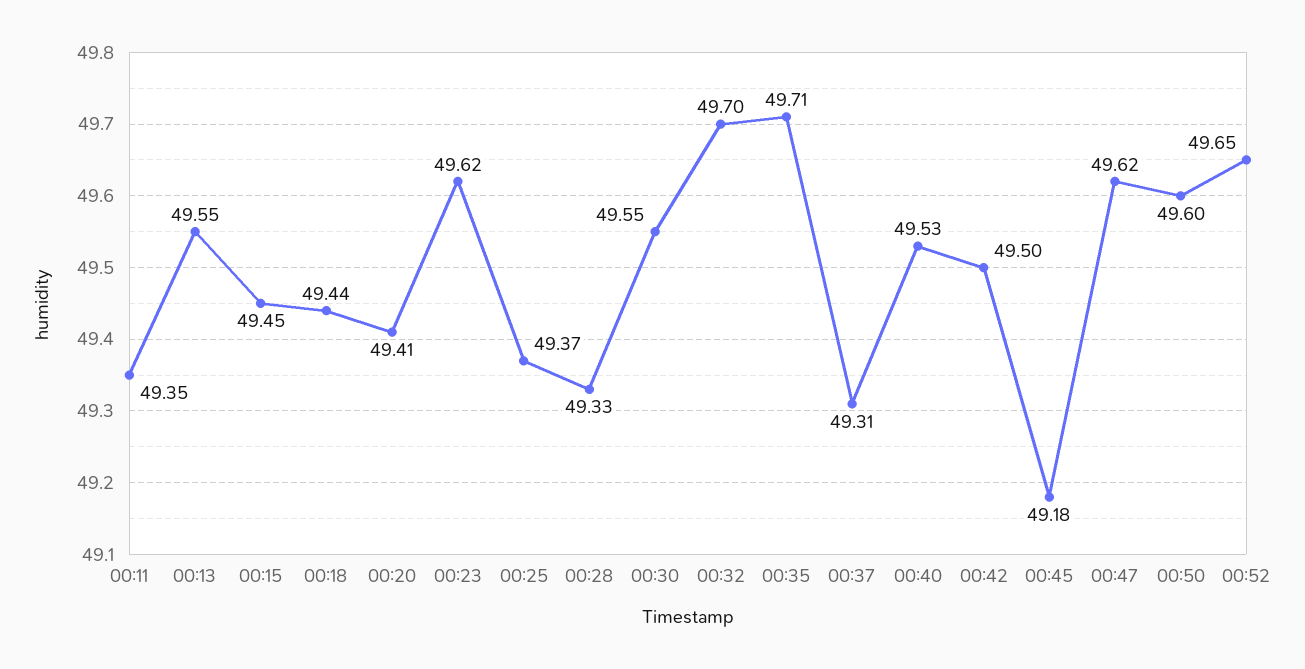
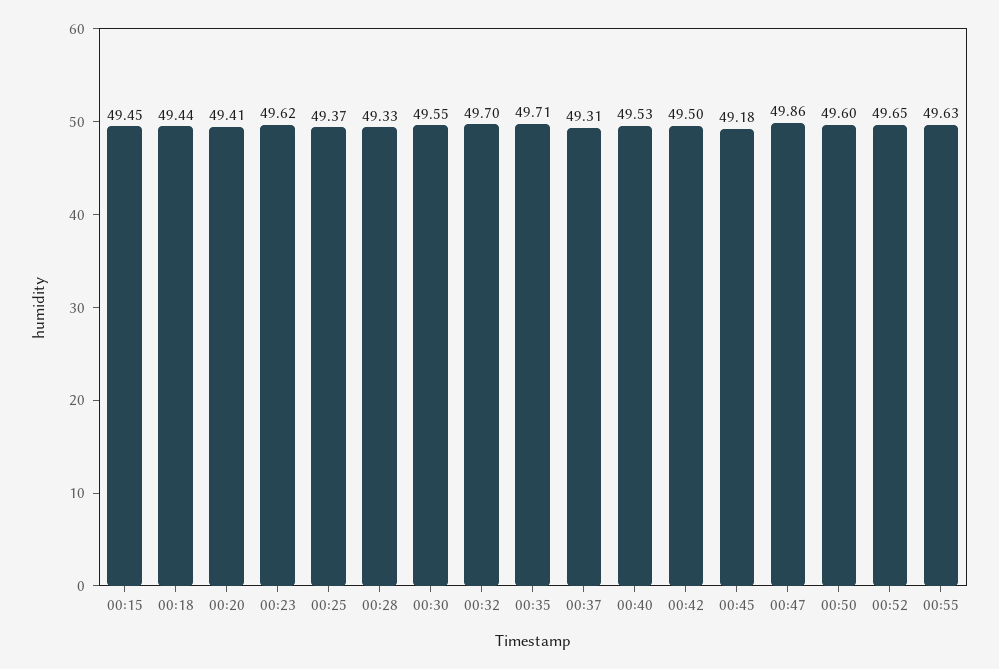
00:11: 49.35 -> none
00:13: 49.55 -> none
00:47: 49.62 -> 49.86
00:55: none -> 49.63

